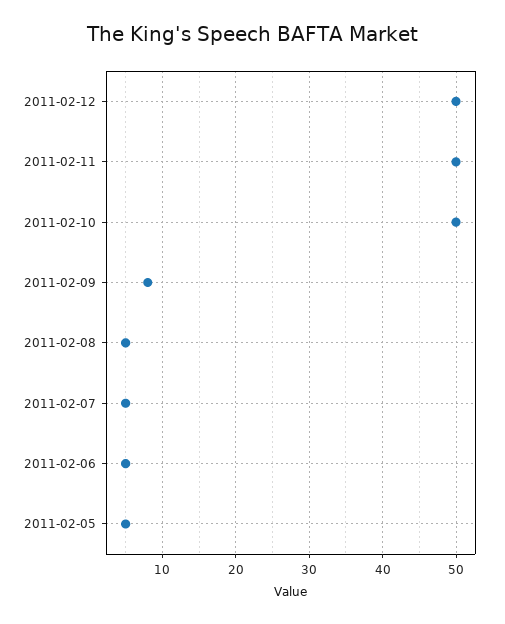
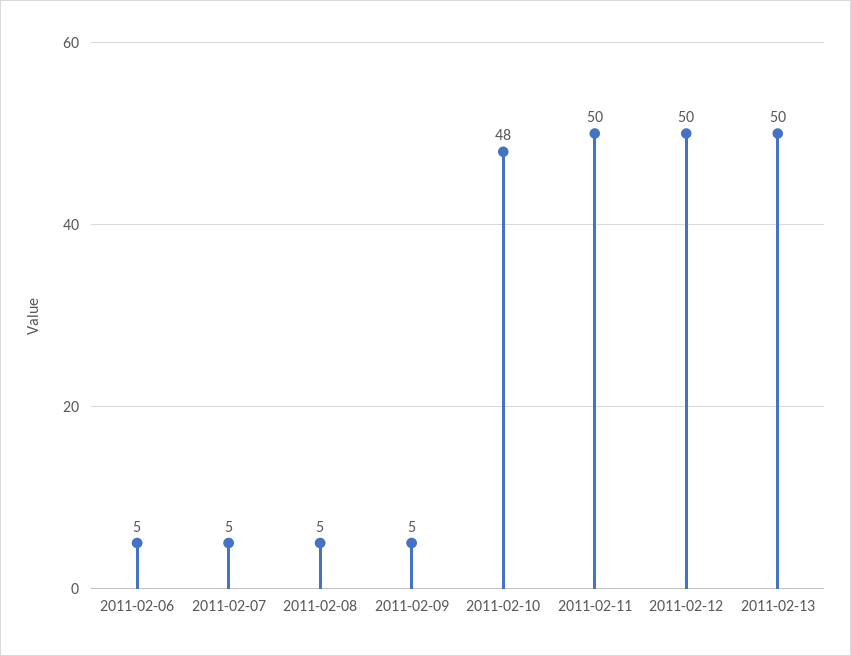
2011-02-10: 50 -> 48
2011-02-09: 8 -> 5
2011-02-05: 5 -> none
2011-02-13: none -> 50

